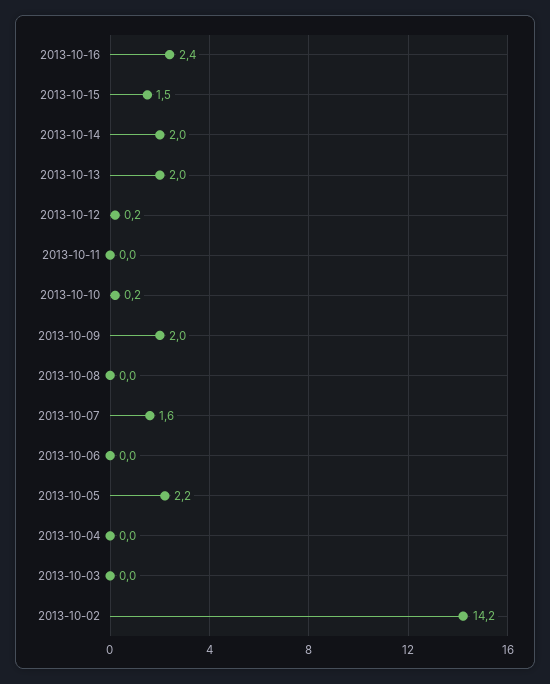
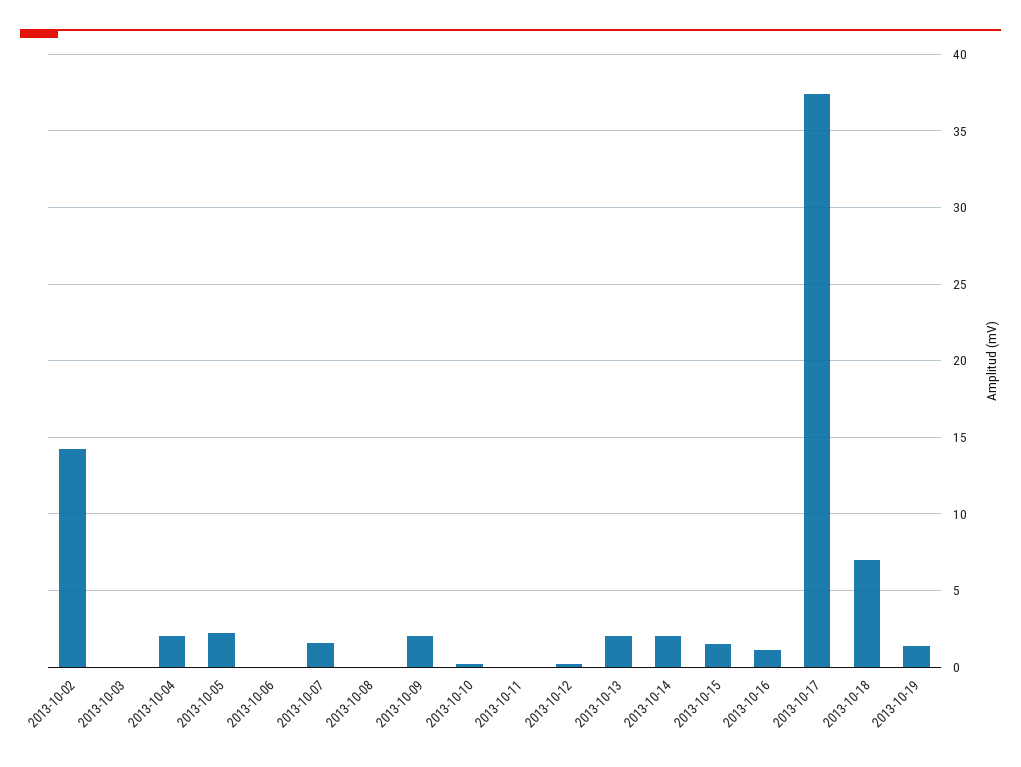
2013-10-16: 2.4 -> 1
2013-10-04: 0 -> 2
2013-10-17: none -> 37.5
2013-10-18: none -> 7
2013-10-19: none -> 1.5

